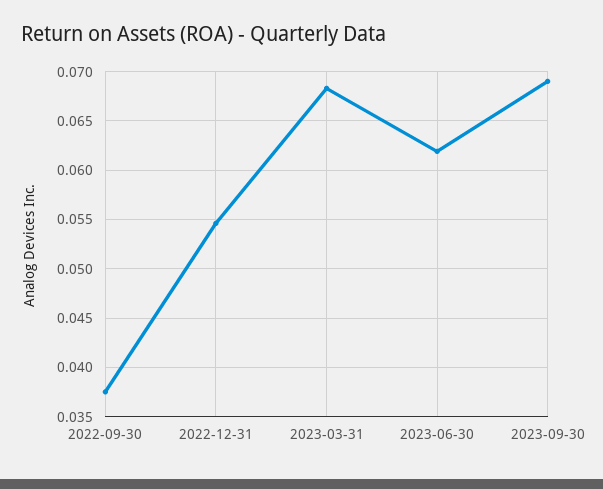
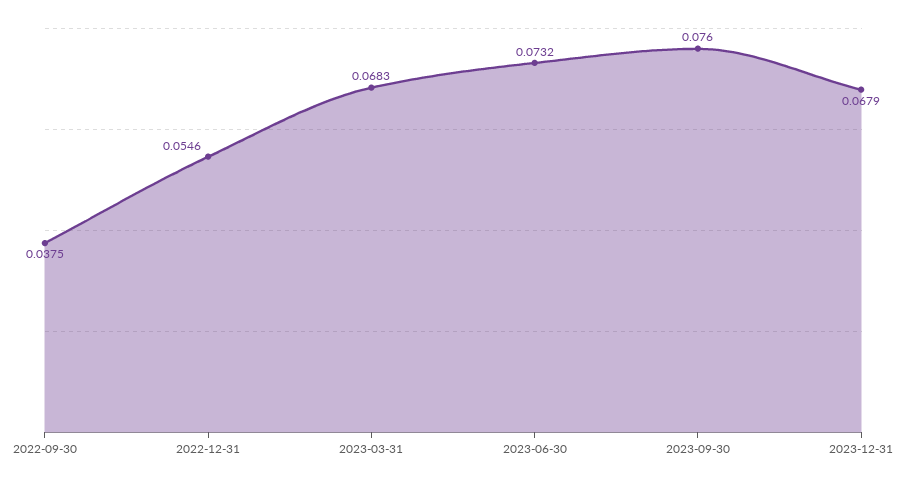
2023-06-30: 0.062 -> 0.0732
2023-09-30: 0.069 -> 0.076
2023-12-31: none -> 0.0679

